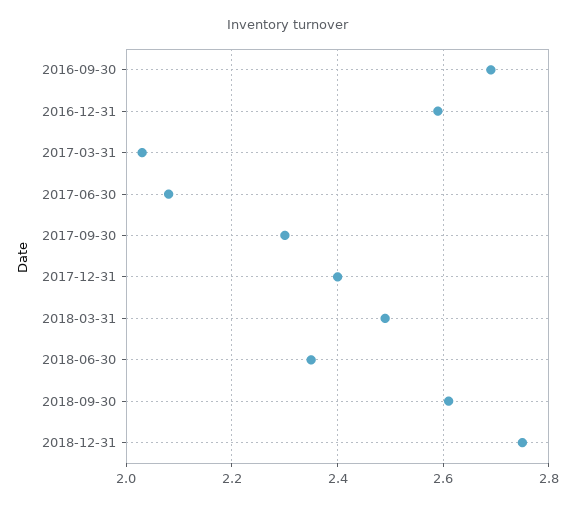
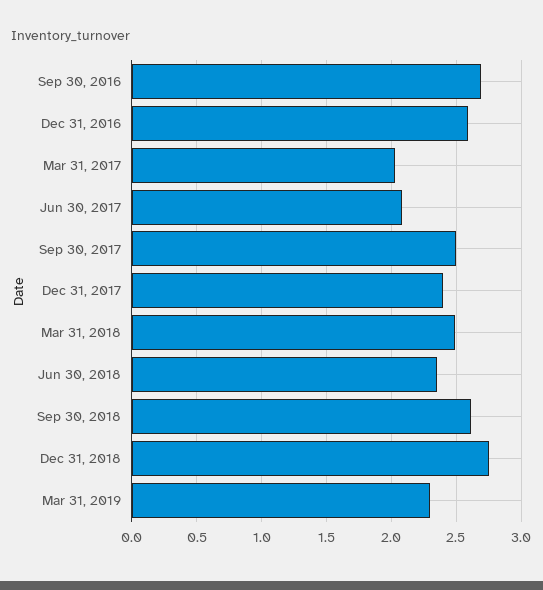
2017-09-30: 2.3 -> 2.5
Mar 31, 2019: none -> 2.3

